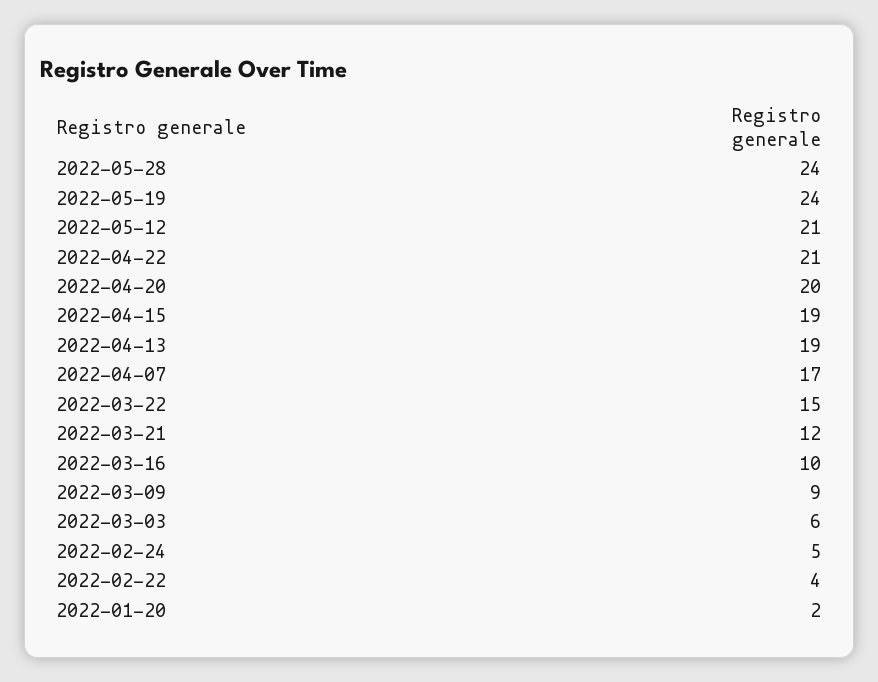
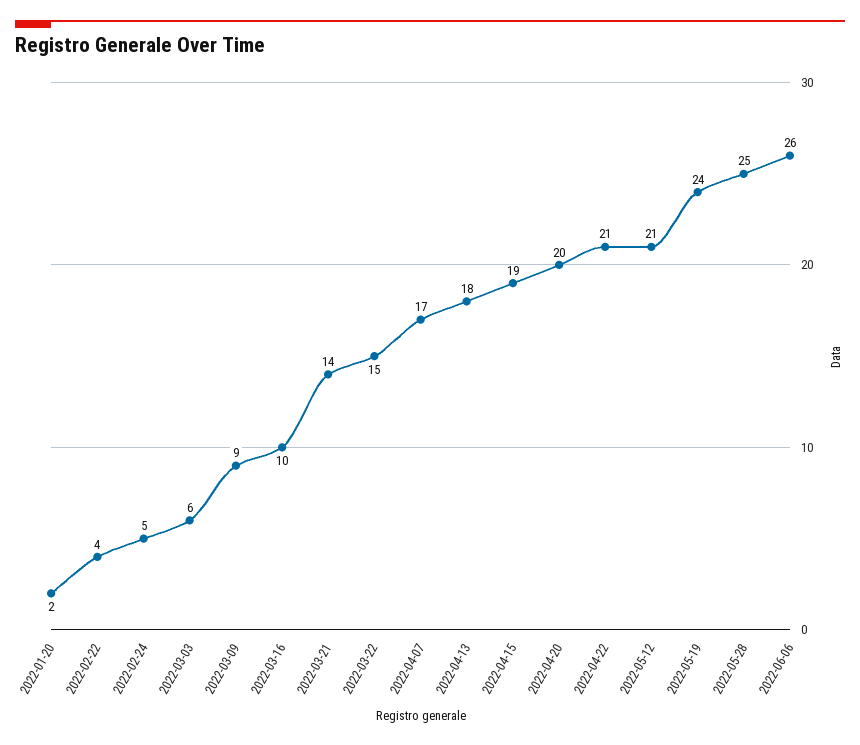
2022-05-28: 24 -> 25
2022-04-13: 19 -> 18
2022-03-21: 12 -> 14
2022-06-06: none -> 26

